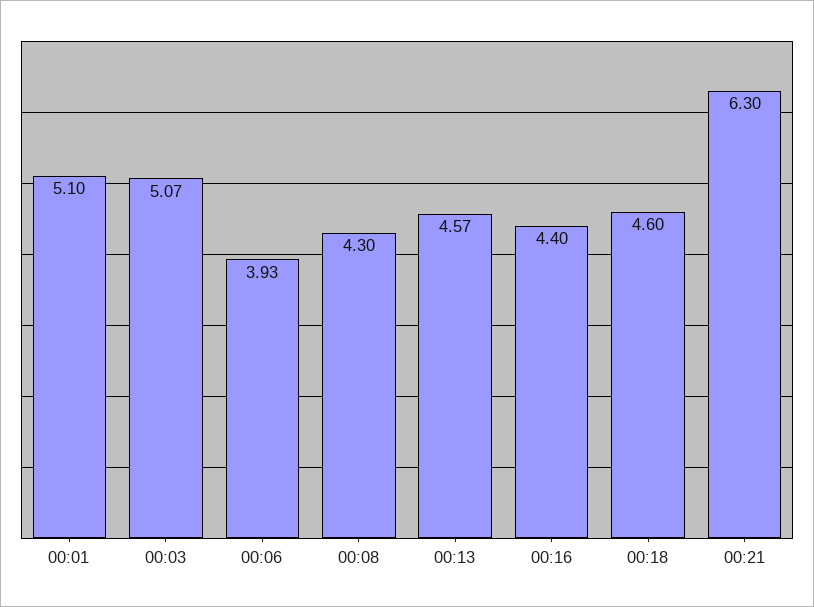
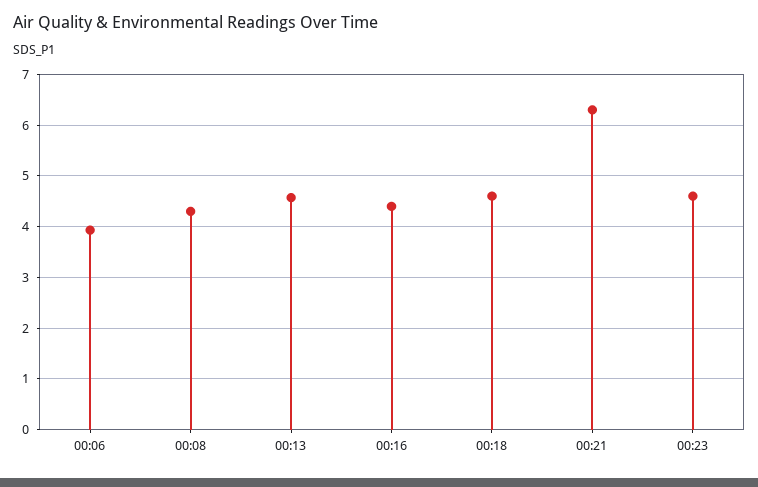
00:01: 5.1 -> none
00:03: 5.07 -> none
00:23: none -> 4.6

